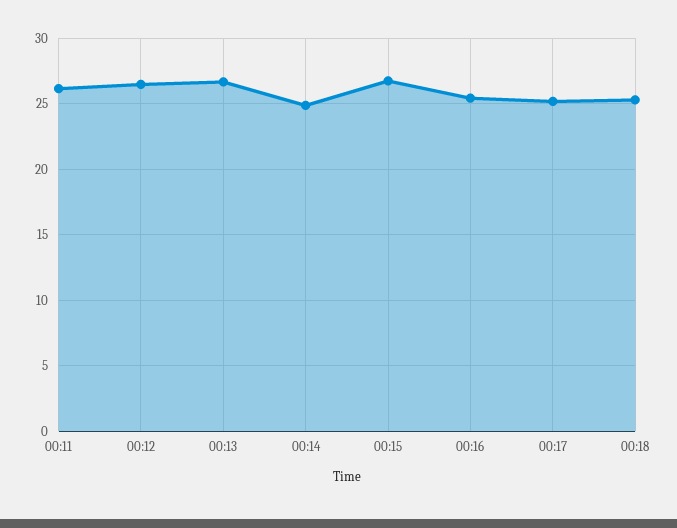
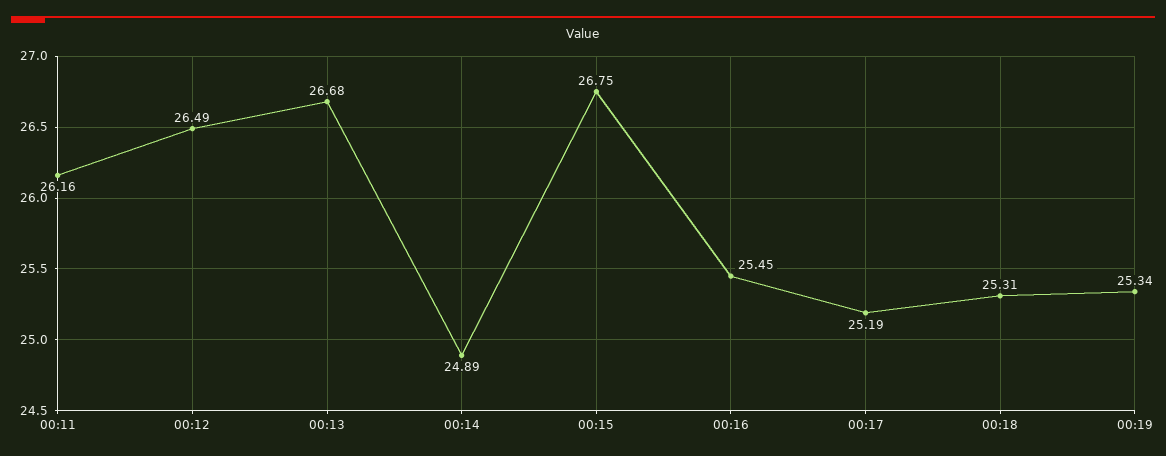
00:19: none -> 25.34

